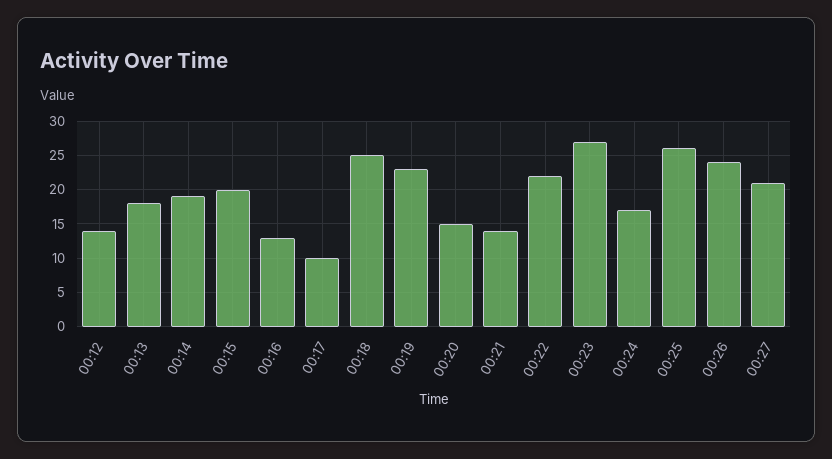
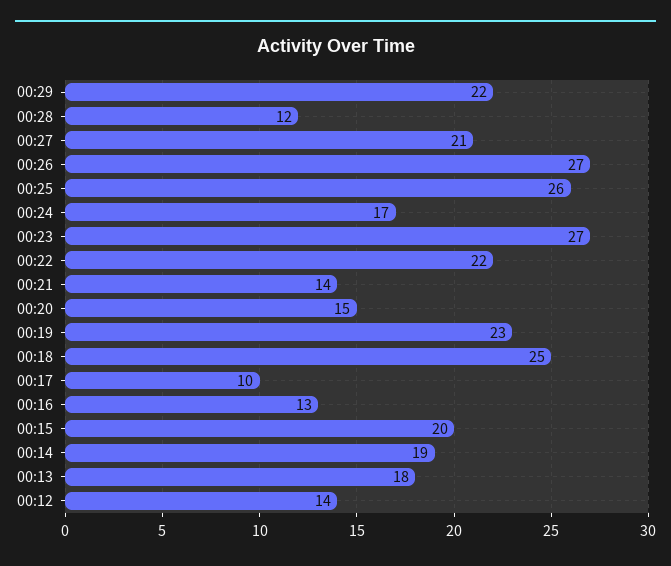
00:26: 24 -> 27
00:29: none -> 22
00:28: none -> 12

